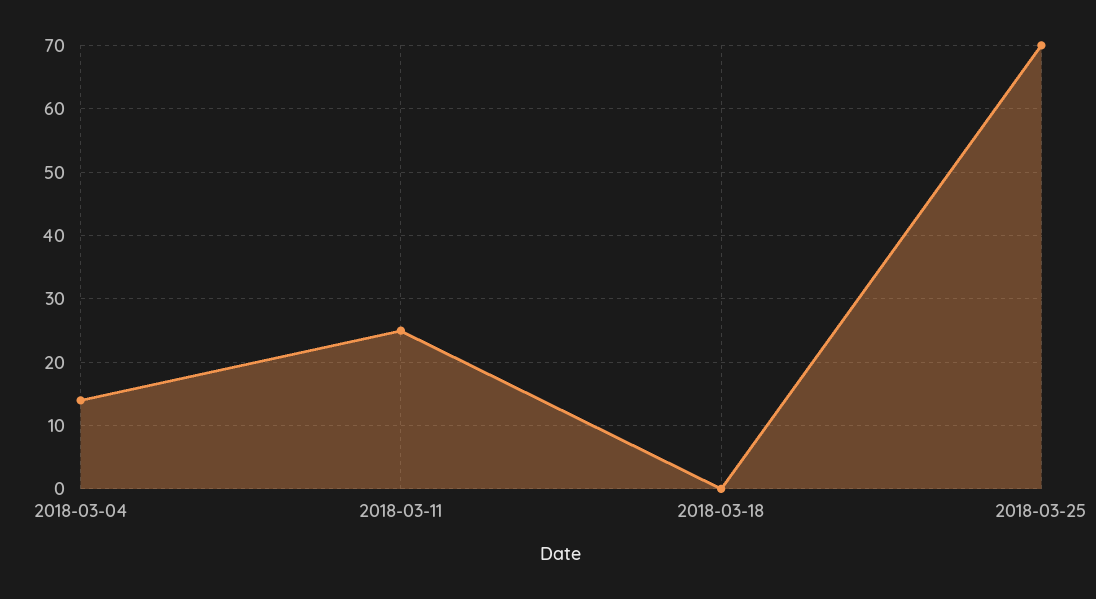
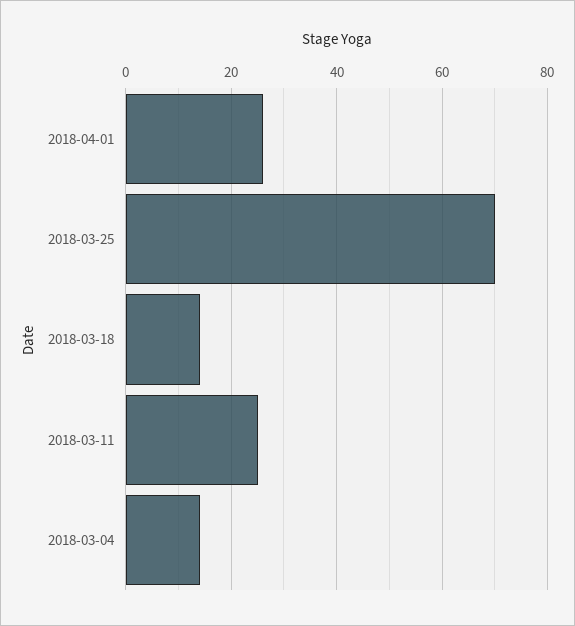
2018-03-18: 0 -> 15
2018-04-01: none -> 25

